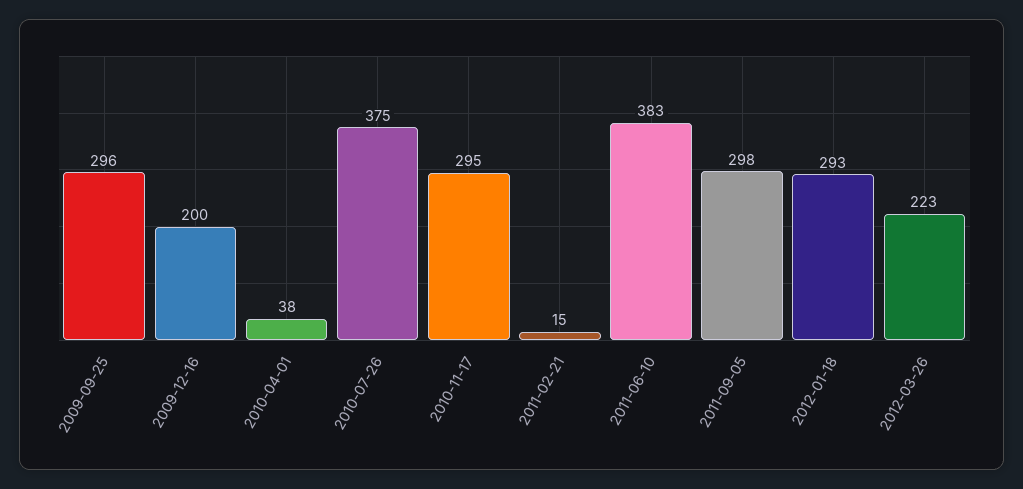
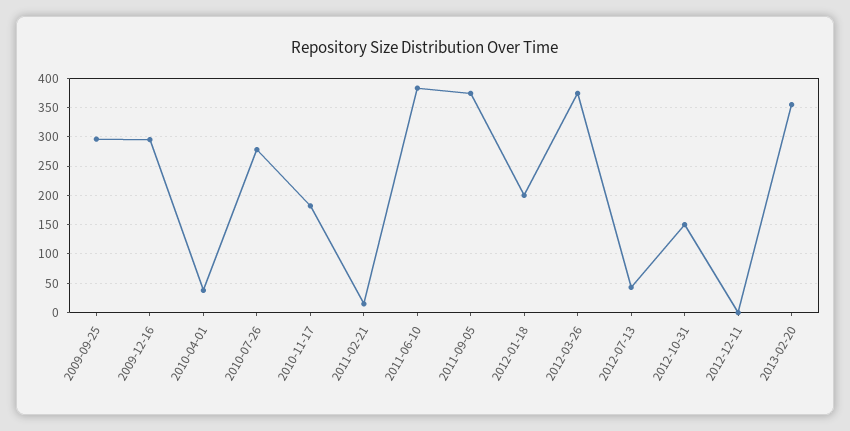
2009-12-16: 200 -> 300
2010-07-26: 375 -> 275
2010-11-17: 295 -> 175
2011-09-05: 298 -> 375
2012-01-18: 293 -> 200
2012-03-26: 223 -> 375
2012-07-13: none -> 50
2012-10-31: none -> 150
2012-12-11: none -> 0
2013-02-20: none -> 350

